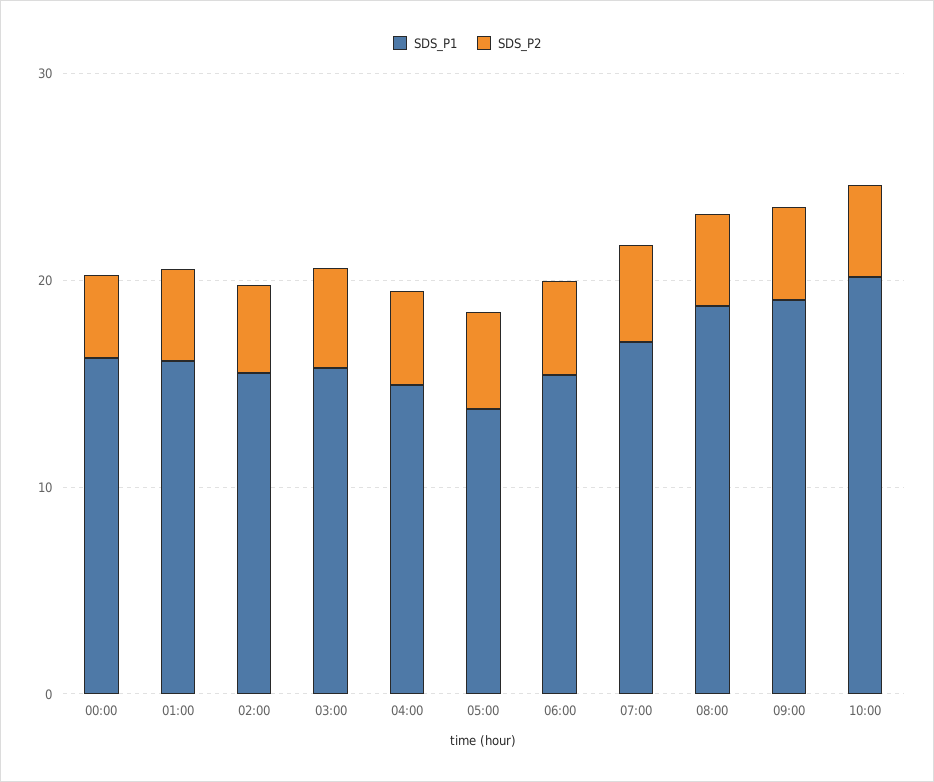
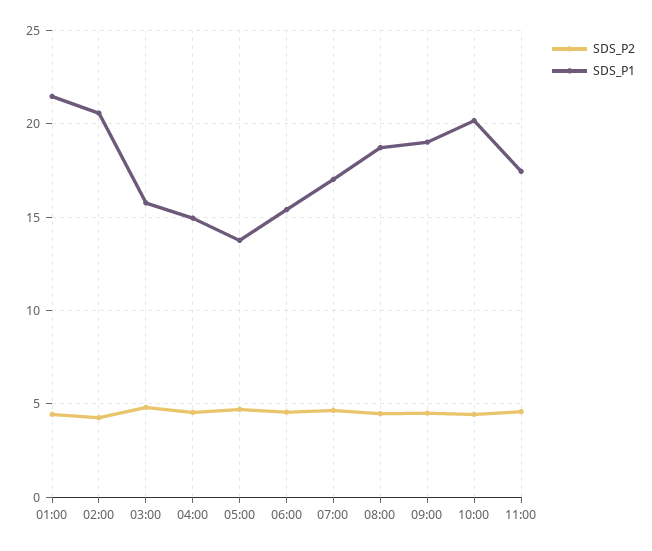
SDS_P1, 00:00: 16 -> none
SDS_P2, 00:00: 4 -> none
SDS_P1, 01:00: 16 -> 21.5
SDS_P1, 02:00: 16 -> 20.5
SDS_P2, 11:00: none -> 4.5
SDS_P1, 11:00: none -> 17.5

